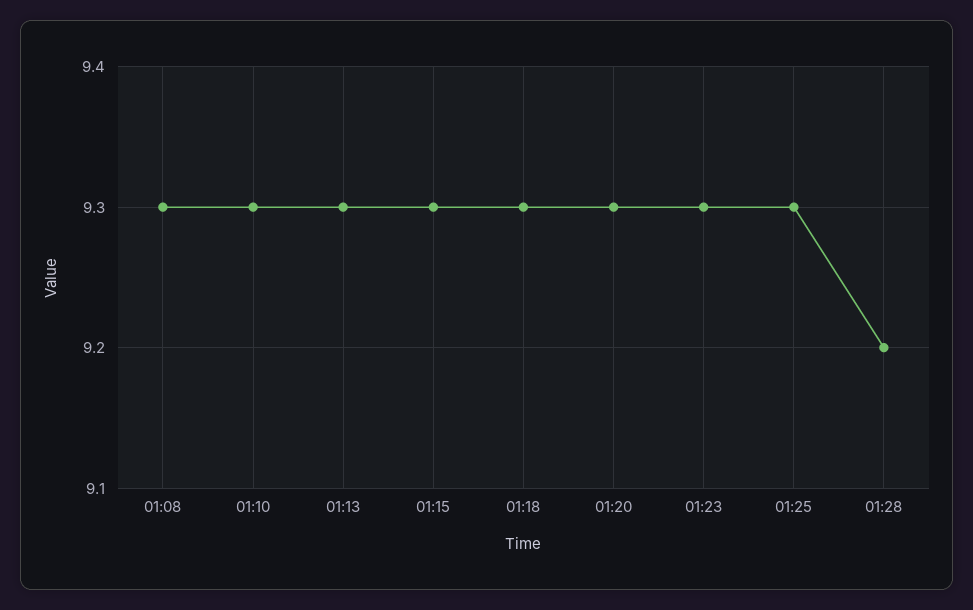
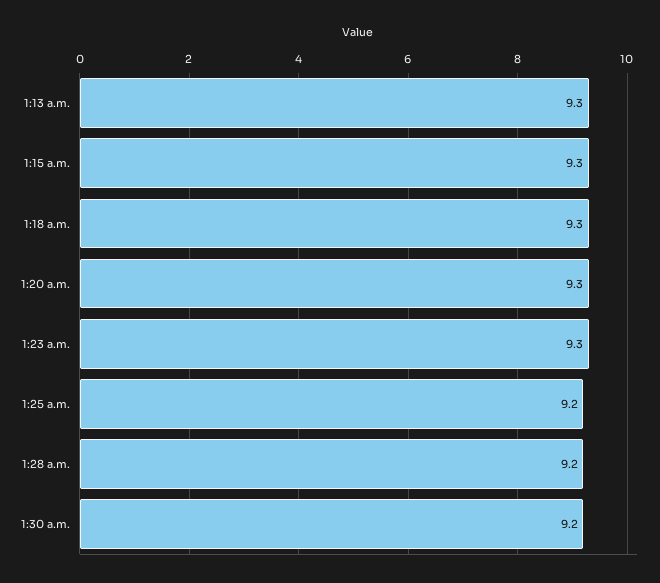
01:08: 9.3 -> none
01:10: 9.3 -> none
01:25: 9.3 -> 9.2
1:30 a.m.: none -> 9.2

